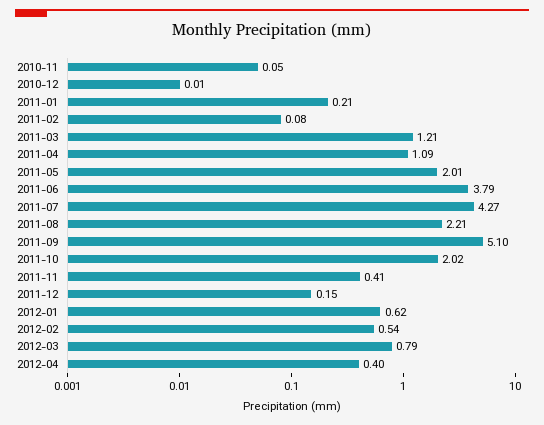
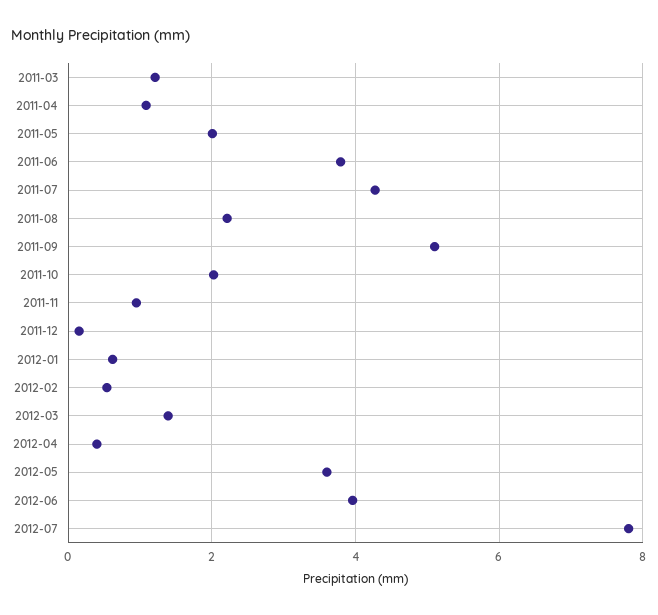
2010-11: 0.05 -> none
2010-12: 0.01 -> none
2011-01: 0.21 -> none
2011-02: 0.08 -> none
2011-11: 0.41 -> 1
2012-03: 0.79 -> 1.4
2012-05: none -> 3.6
2012-06: none -> 4
2012-07: none -> 7.8

